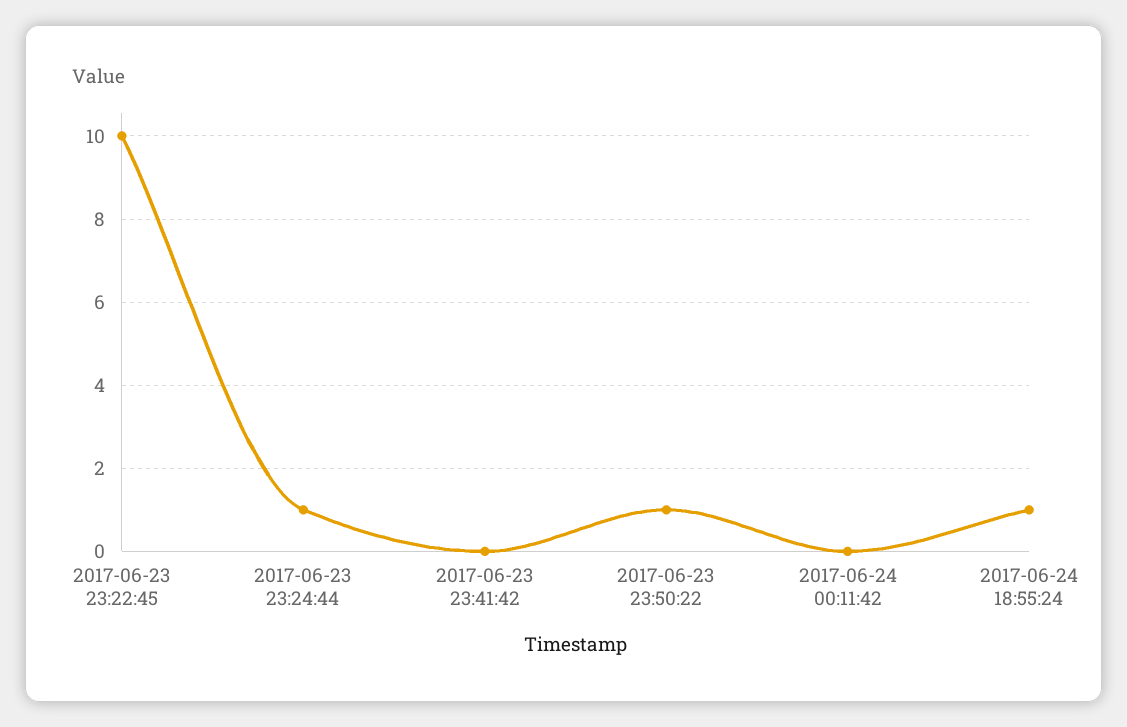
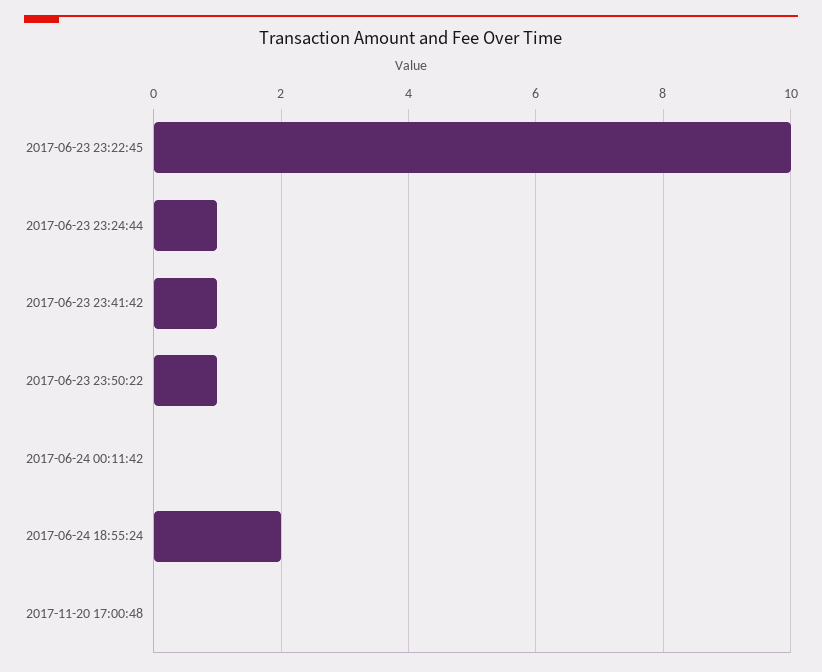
2017-06-23 23:41:42: 0 -> 1
2017-06-24 18:55:24: 1 -> 2
2017-11-20 17:00:48: none -> 0

